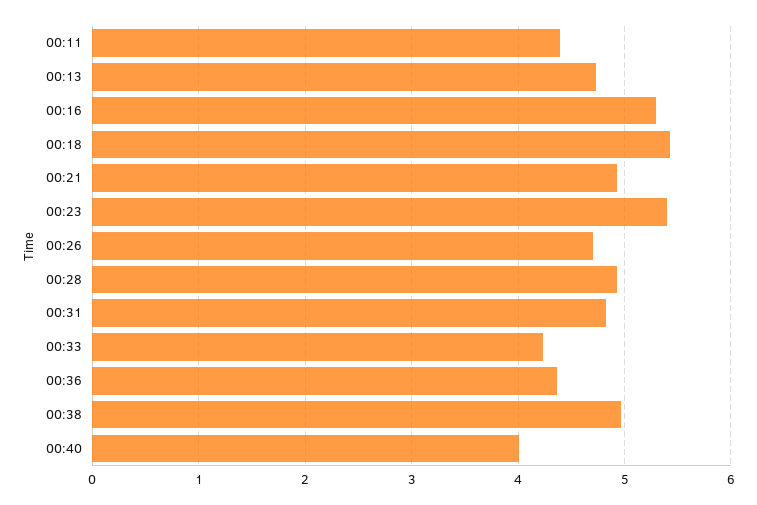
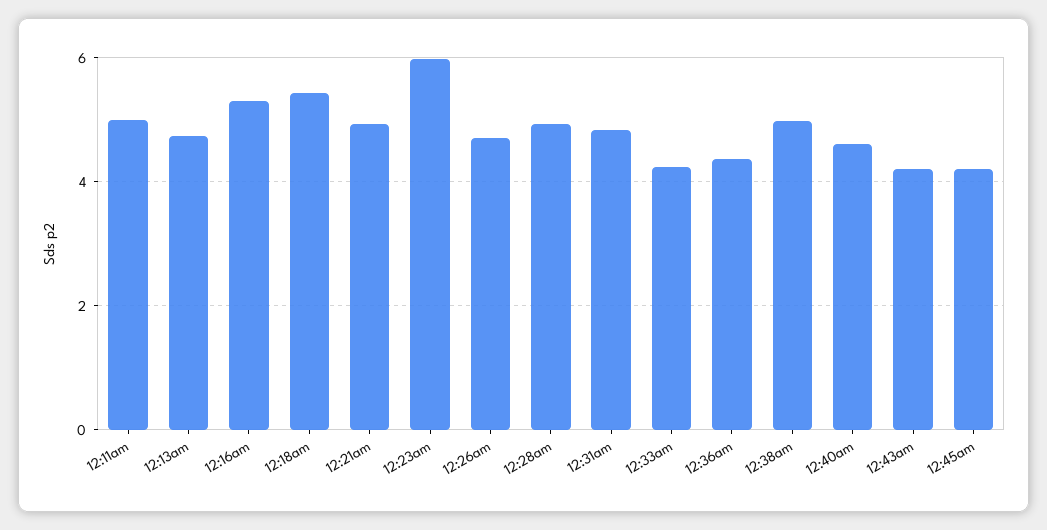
00:11: 4.4 -> 5
00:23: 5.4 -> 6
00:40: 4 -> 4.6
12:43am: none -> 4.2
12:45am: none -> 4.2

